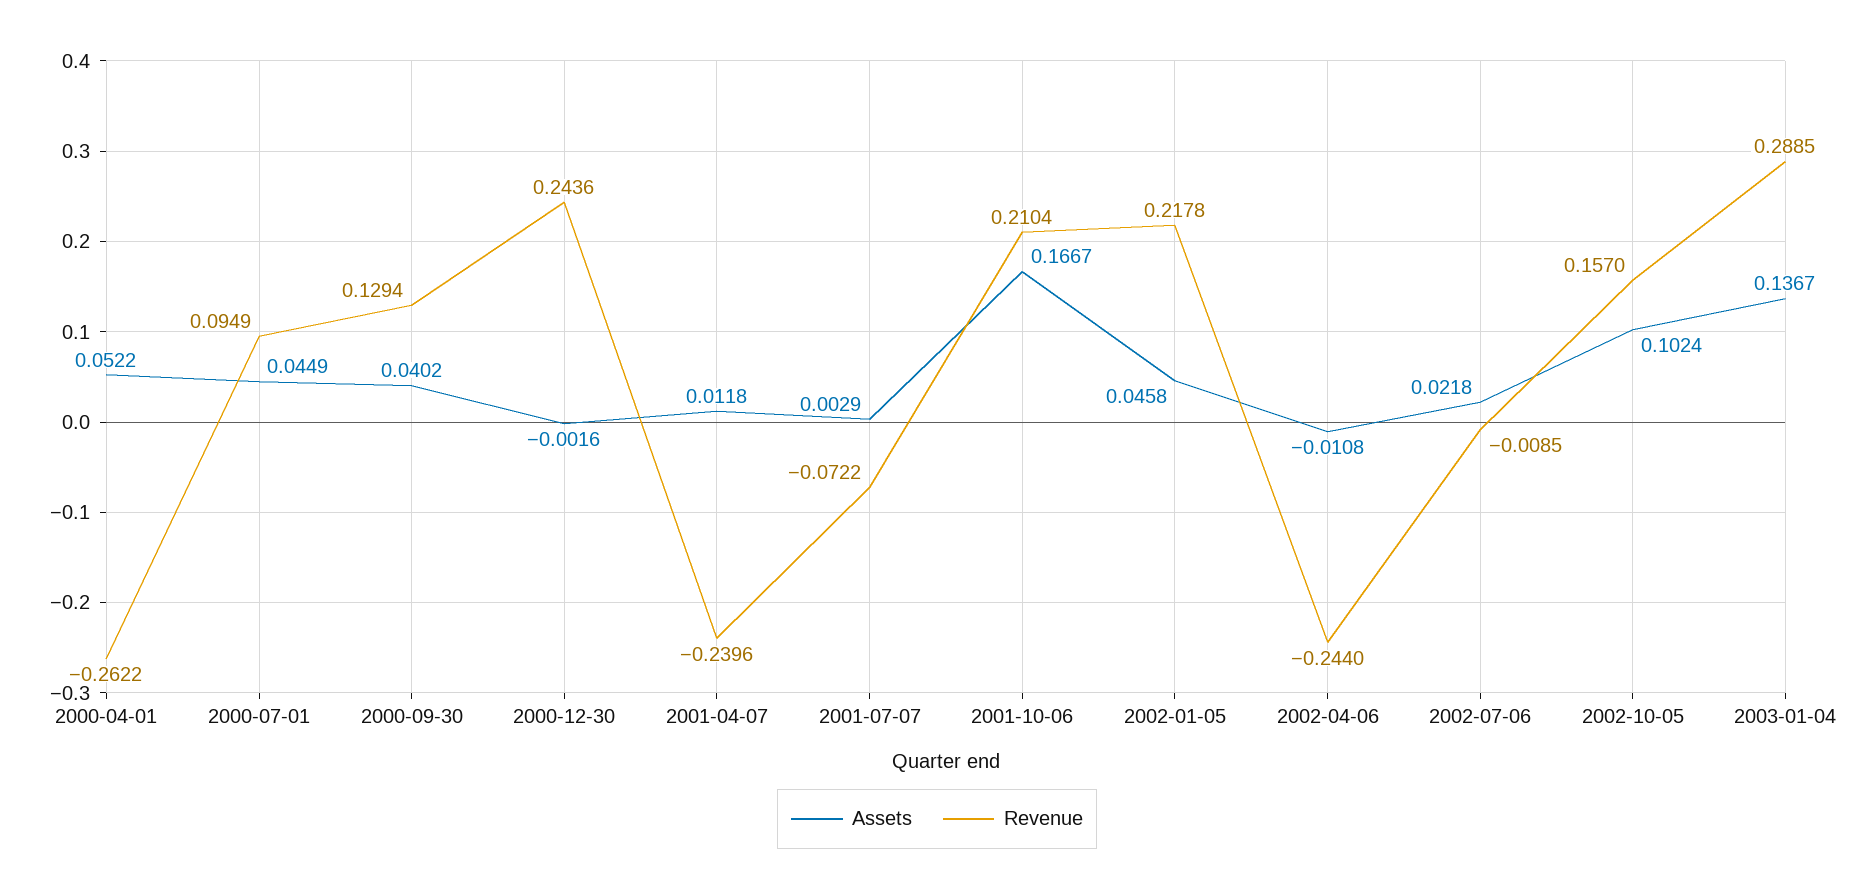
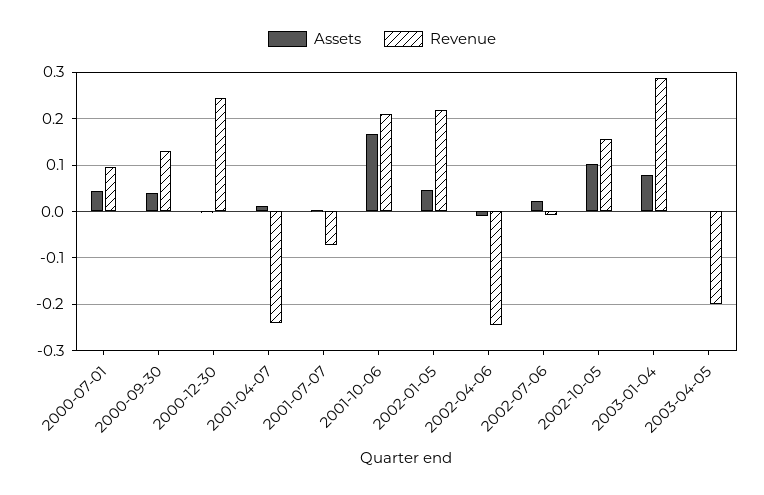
Assets, 2000-04-01: 0.0522 -> none
Revenue, 2000-04-01: -0.2622 -> none
Assets, 2003-01-04: 0.1367 -> 0.08
Assets, 2003-04-05: none -> 0
Revenue, 2003-04-05: none -> -0.2

